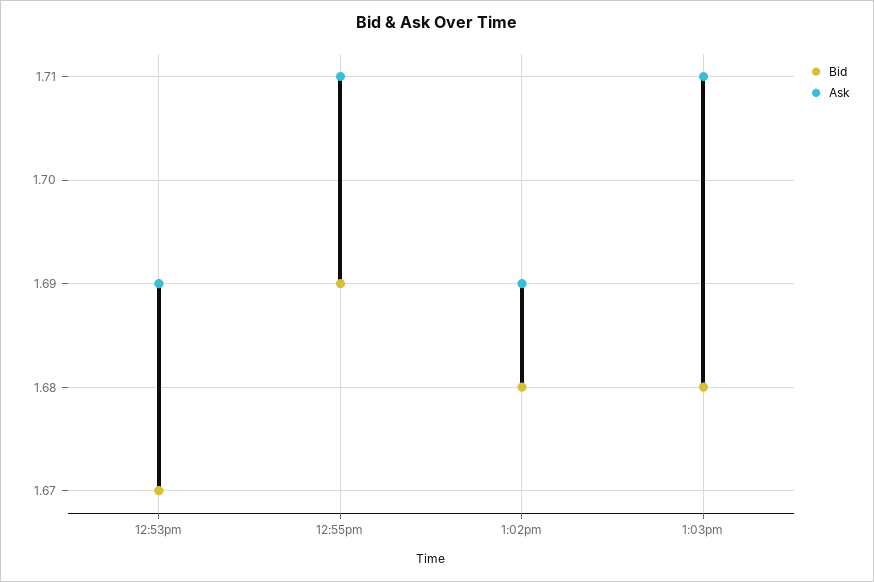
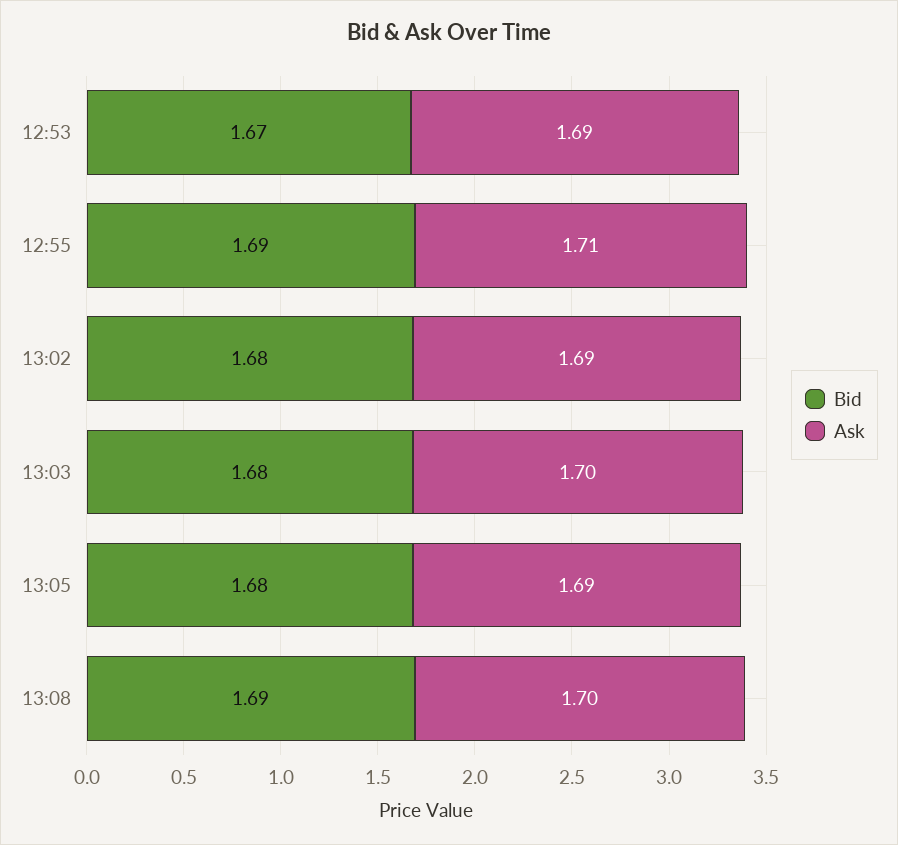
Ask, 1:03pm: 1.71 -> 1.7
Bid, 13:05: none -> 1.68
Ask, 13:05: none -> 1.69
Bid, 13:08: none -> 1.69
Ask, 13:08: none -> 1.7

